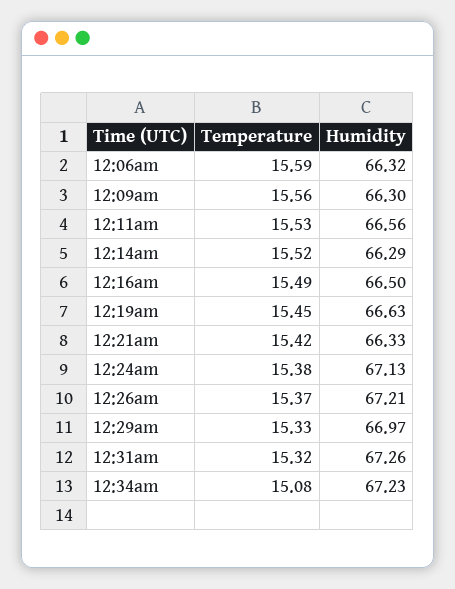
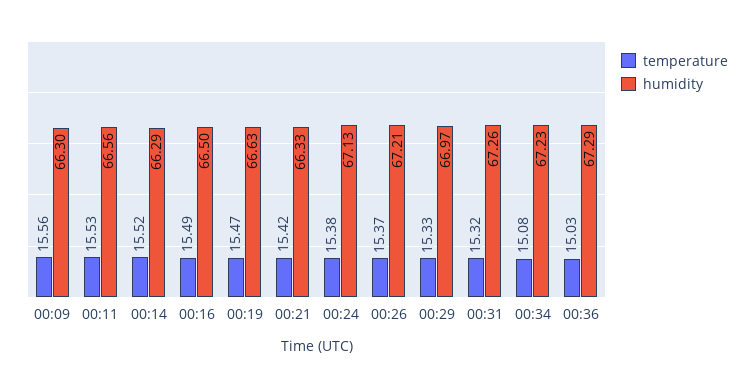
Temperature, 12:06am: 15.59 -> none
Humidity, 12:06am: 66.32 -> none
Temperature, 12:19am: 15.45 -> 15.47
Temperature, 00:36: none -> 15.03
Humidity, 00:36: none -> 67.29

